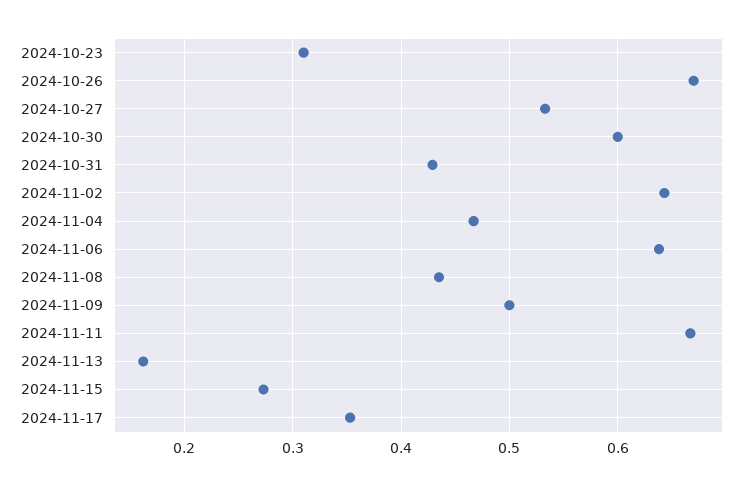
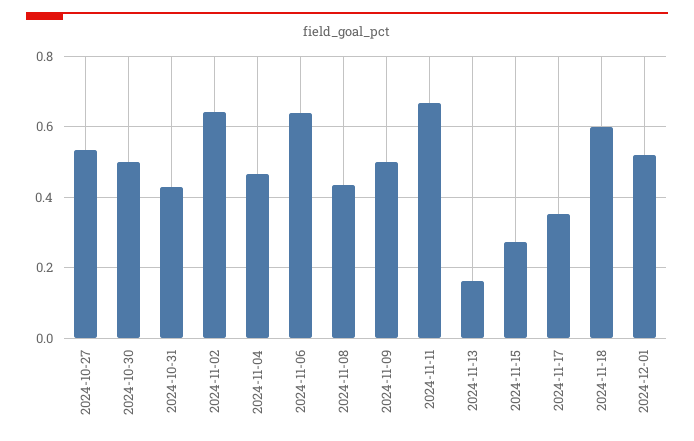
2024-10-23: 0.31 -> none
2024-10-26: 0.67 -> none
2024-10-30: 0.6 -> 0.5
2024-11-18: none -> 0.6
2024-12-01: none -> 0.52

